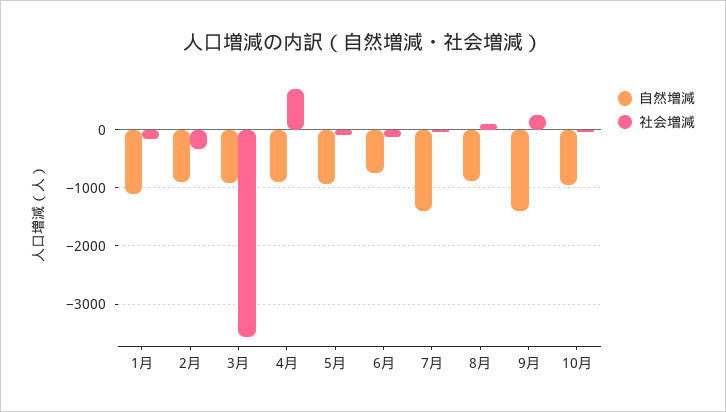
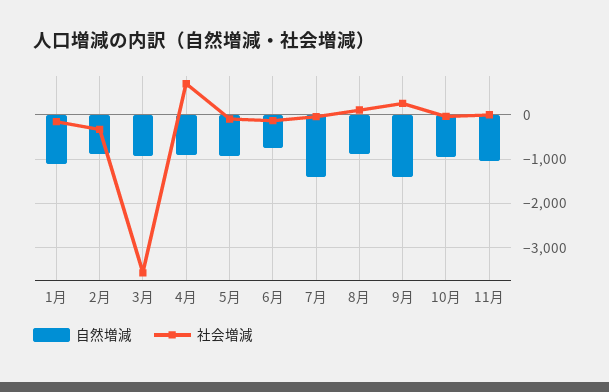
自然増減, 11月: none -> -1000
社会増減, 11月: none -> 0

